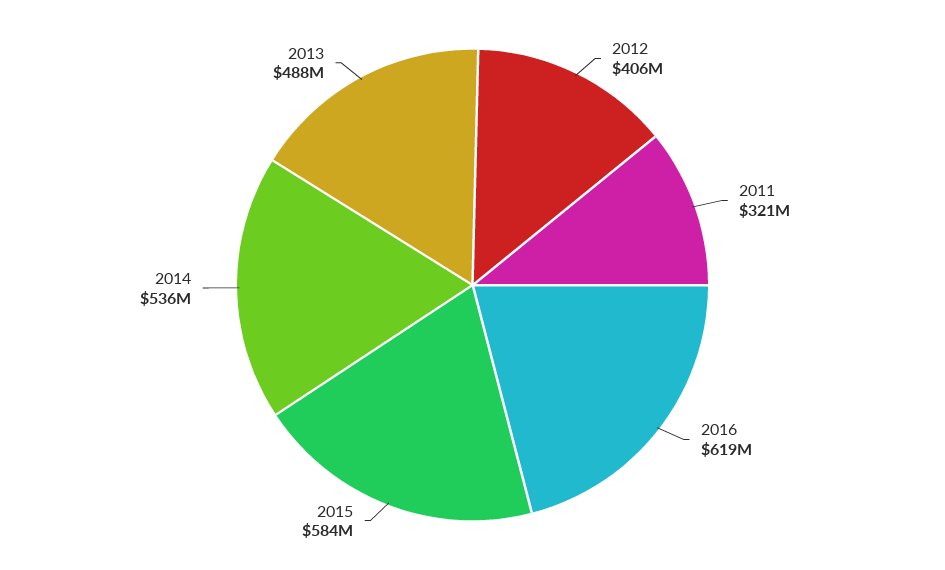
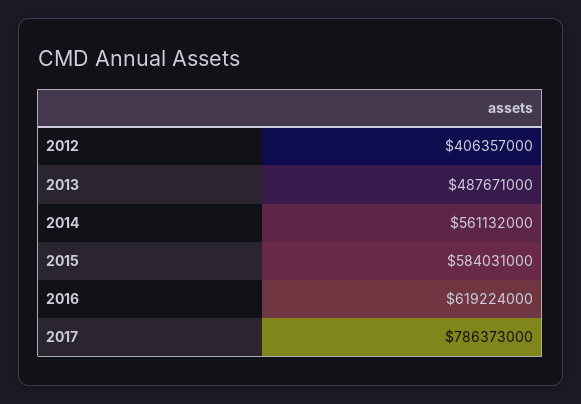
2011: 321000000 -> none
2014: 536000000 -> 561132000
2017: none -> 786373000

